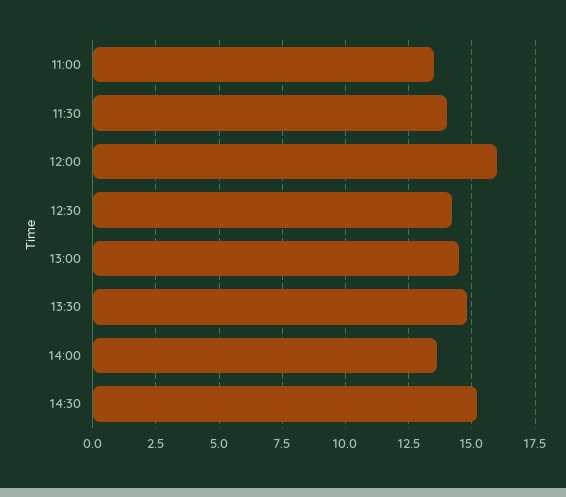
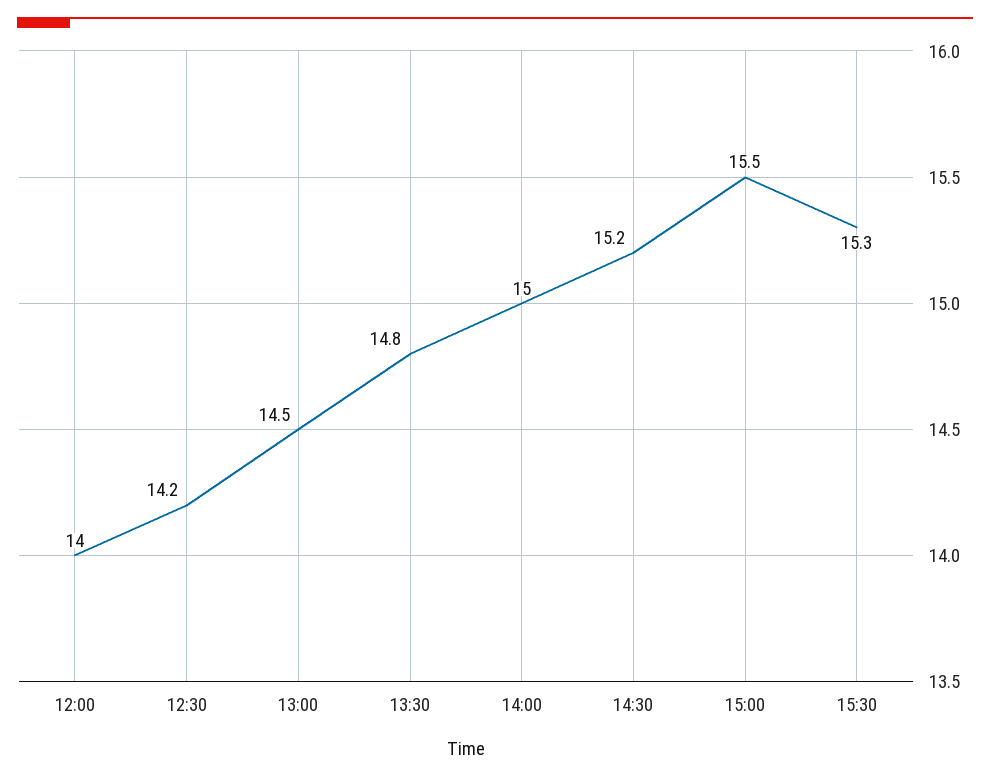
11:00: 13.5 -> none
11:30: 14 -> none
12:00: 16 -> 14
14:00: 13.5 -> 15
15:00: none -> 15.5
15:30: none -> 15.3

